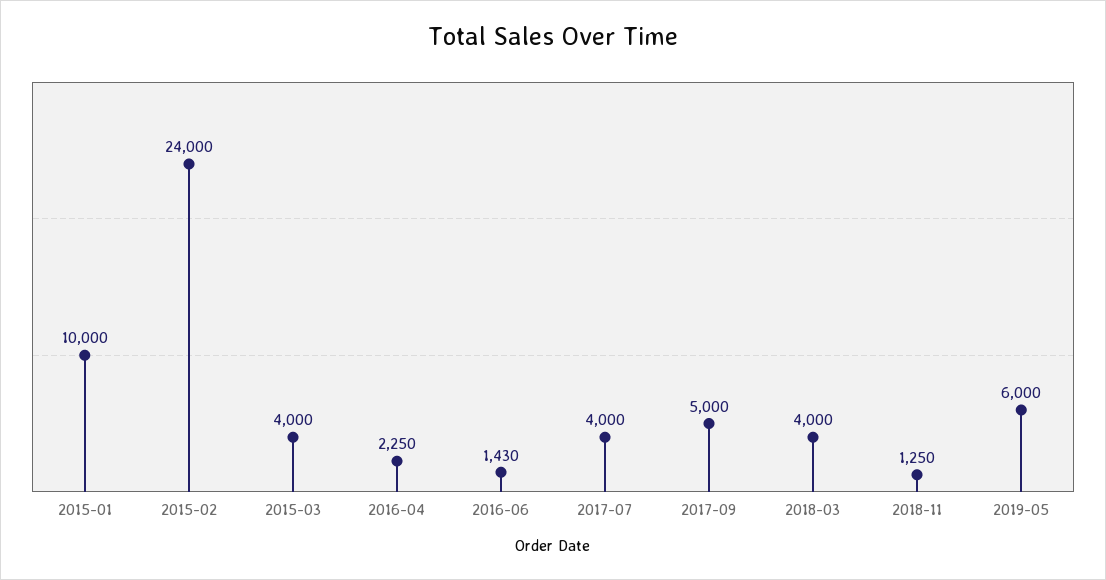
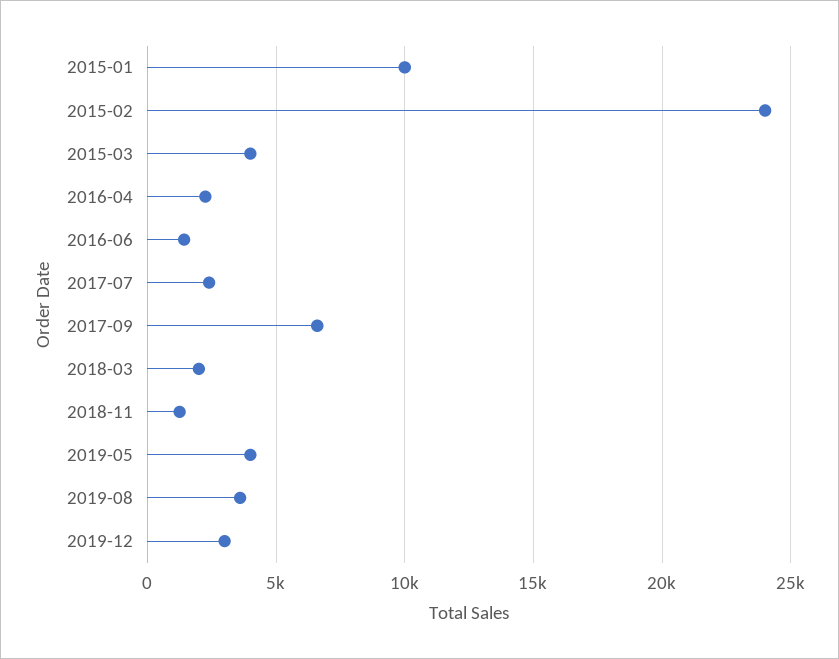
2017-07: 4000 -> 2500
2017-09: 5000 -> 6500
2018-03: 4000 -> 2000
2019-05: 6000 -> 4000
2019-08: none -> 3500
2019-12: none -> 3000

